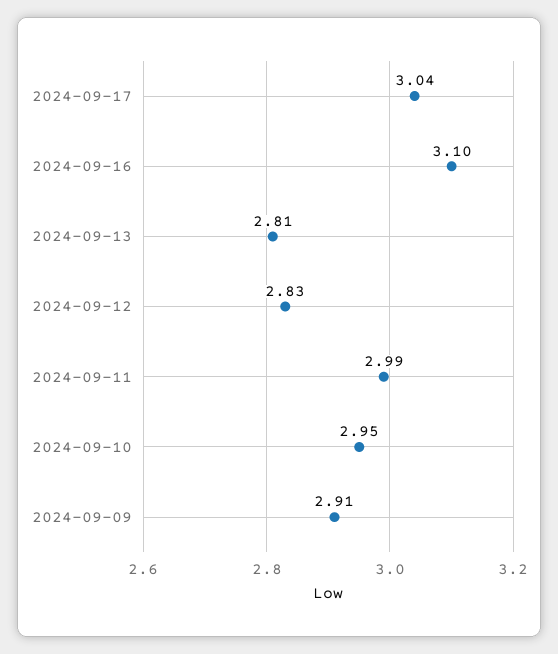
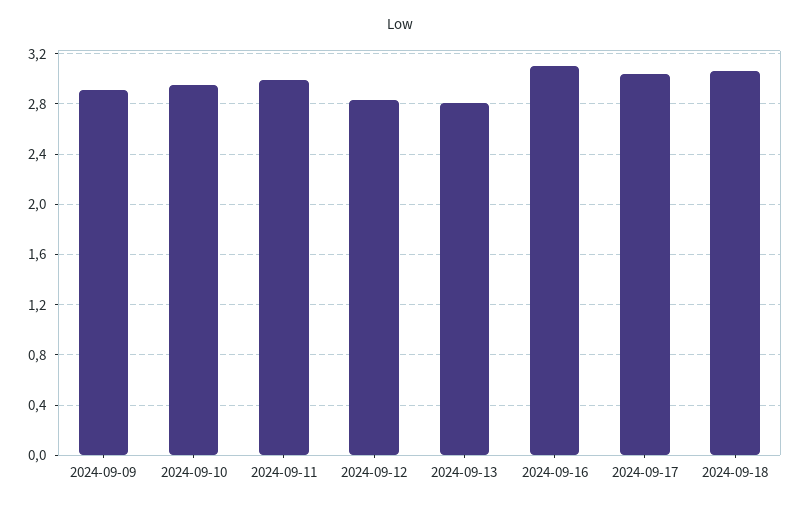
2024-09-18: none -> 3.05

